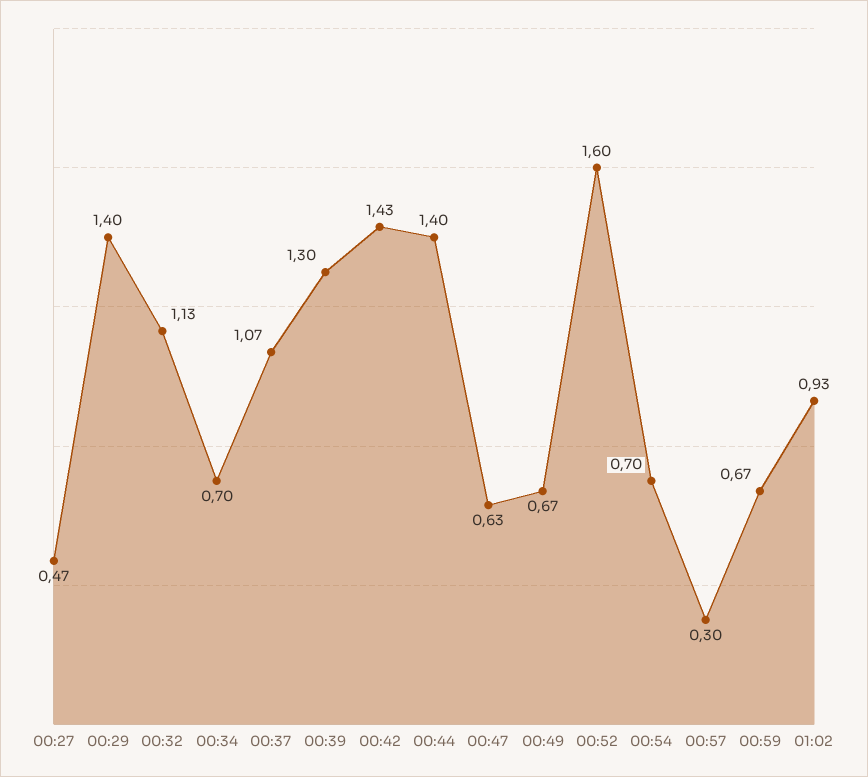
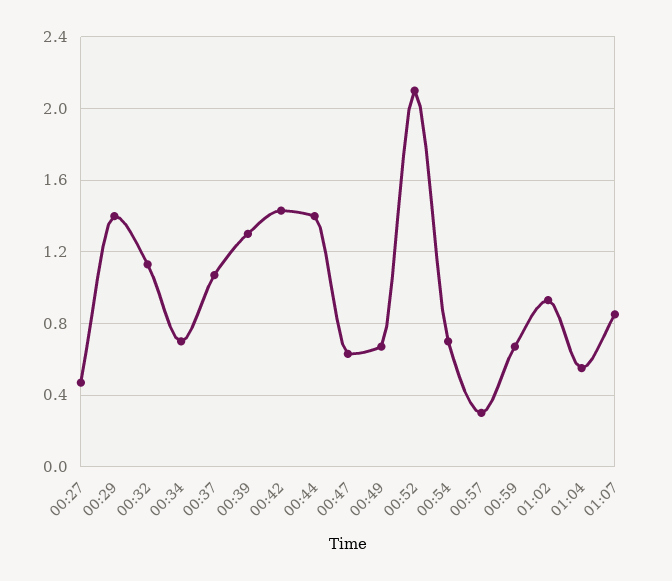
00:52: 1.6 -> 2.1
01:04: none -> 0.55
01:07: none -> 0.85

